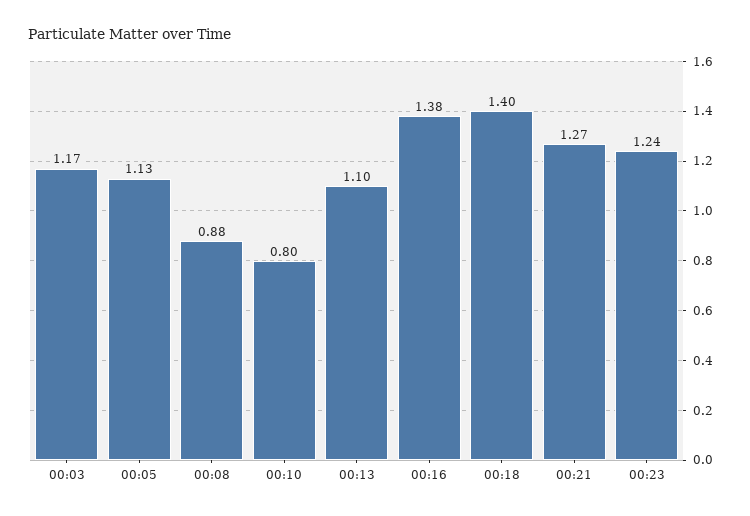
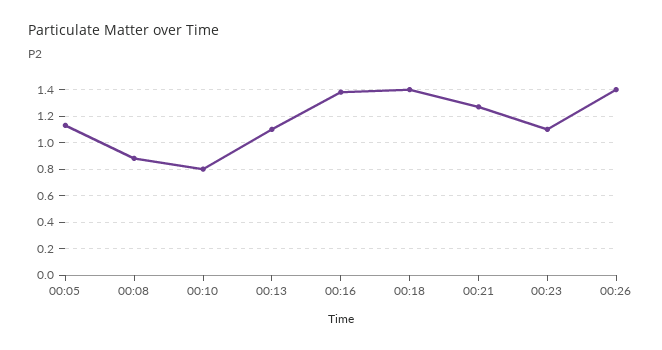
00:03: 1.17 -> none
00:23: 1.24 -> 1.1
00:26: none -> 1.4

